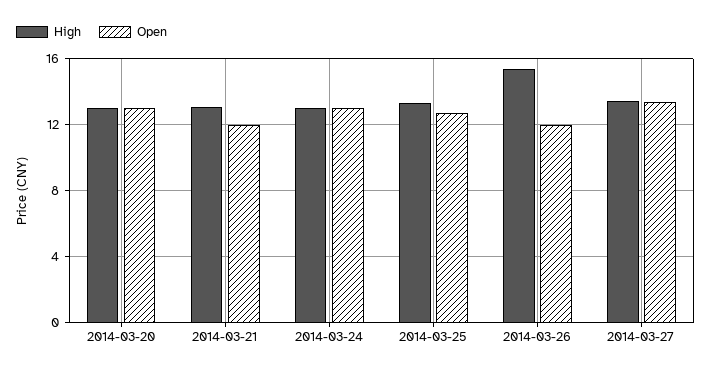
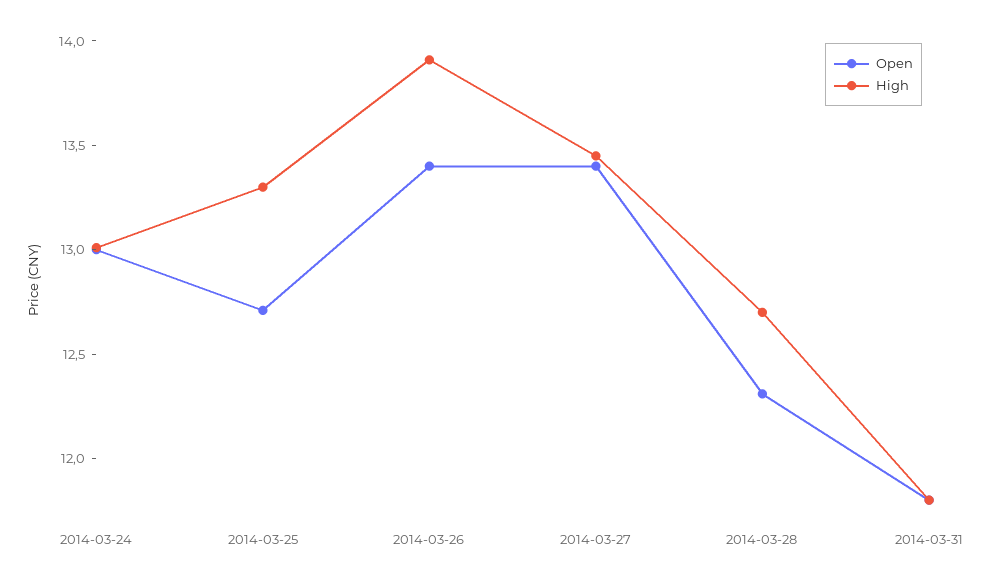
High, 2014-03-20: 13 -> none
Open, 2014-03-20: 13 -> none
High, 2014-03-21: 13 -> none
Open, 2014-03-21: 12 -> none
High, 2014-03-26: 15.5 -> 13.9
Open, 2014-03-26: 12 -> 13.4
Open, 2014-03-28: none -> 12.3
High, 2014-03-28: none -> 12.7
Open, 2014-03-31: none -> 11.8
High, 2014-03-31: none -> 11.8

